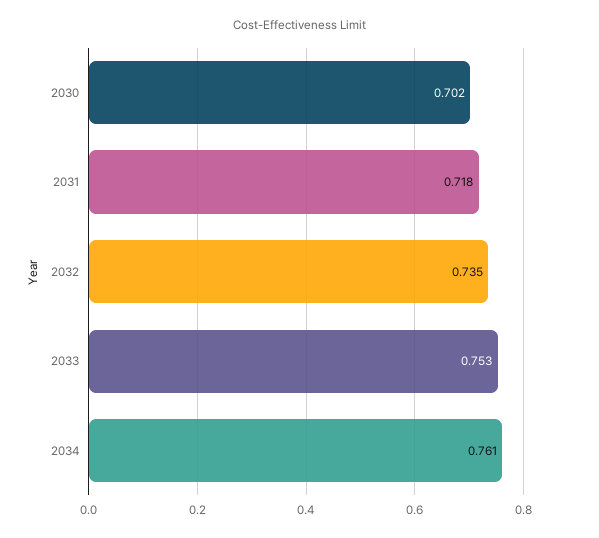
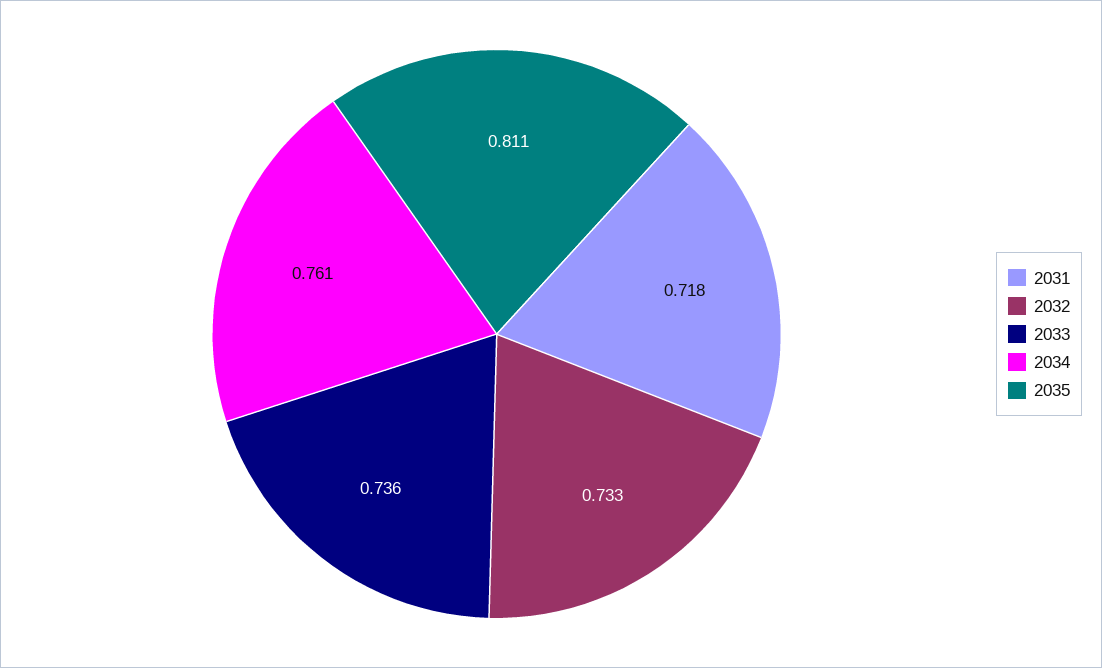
2030: 0.702 -> none
2032: 0.735 -> 0.733
2033: 0.753 -> 0.736
2035: none -> 0.811

